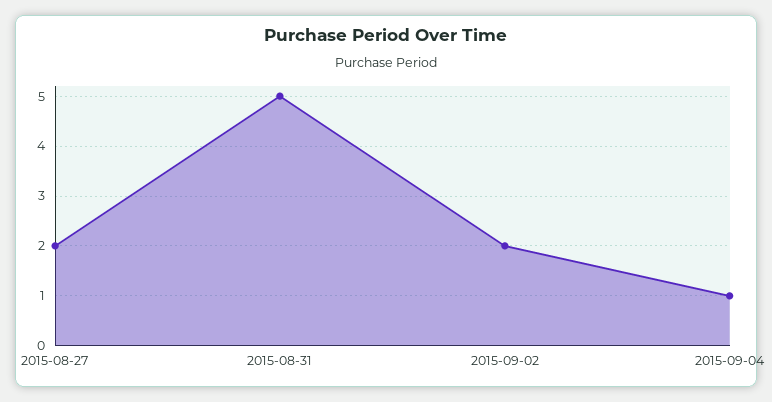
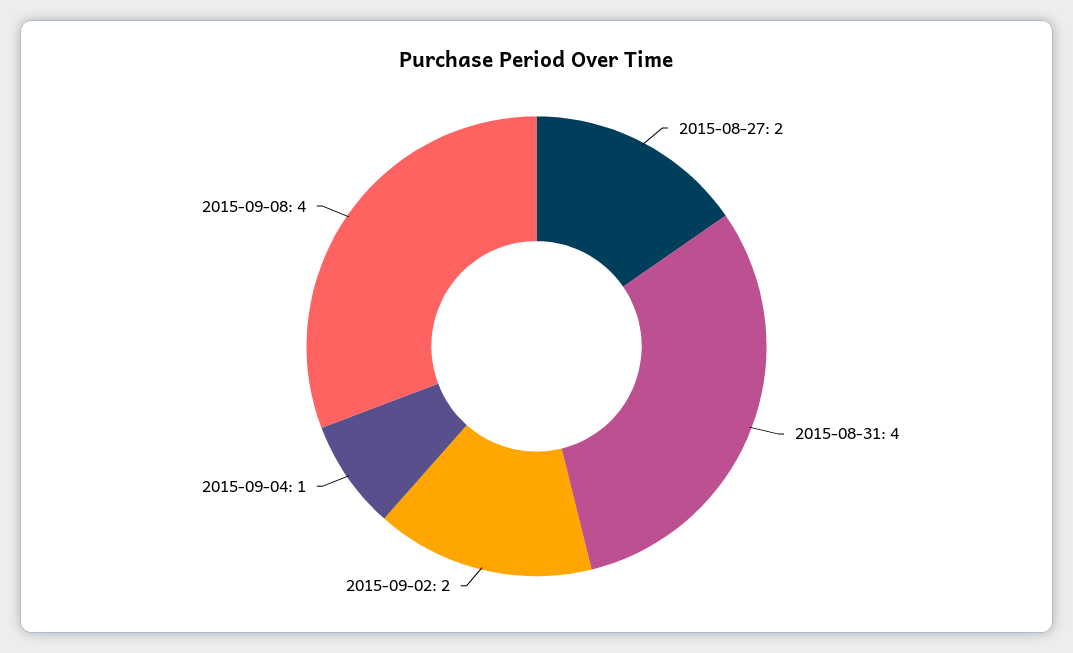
2015-08-31: 5 -> 4
2015-09-08: none -> 4

